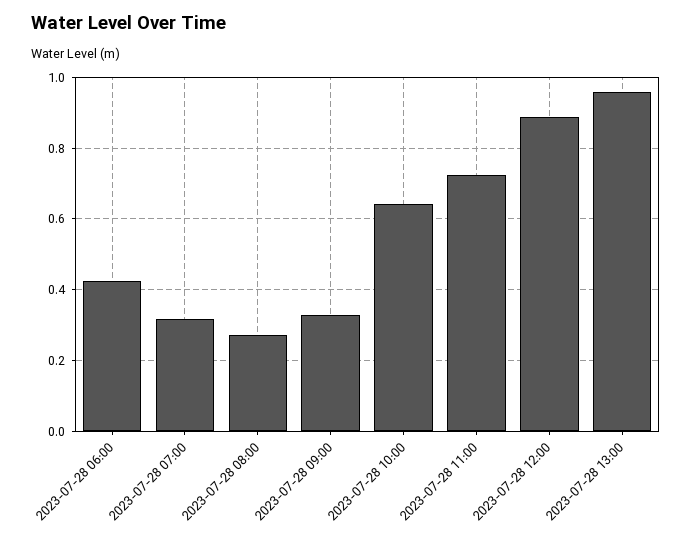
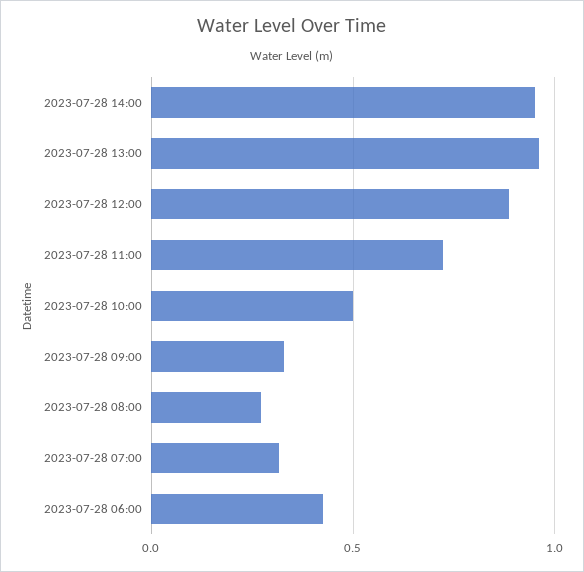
2023-07-28 10:00: 0.64 -> 0.5
2023-07-28 14:00: none -> 0.95

